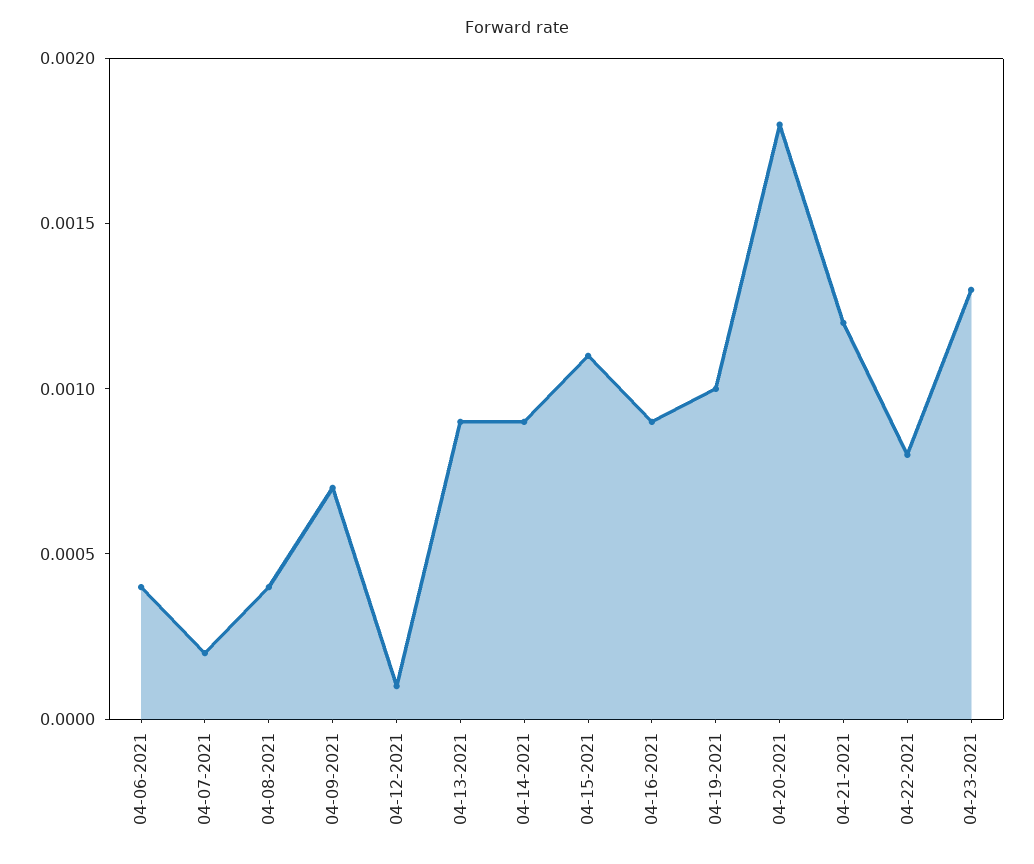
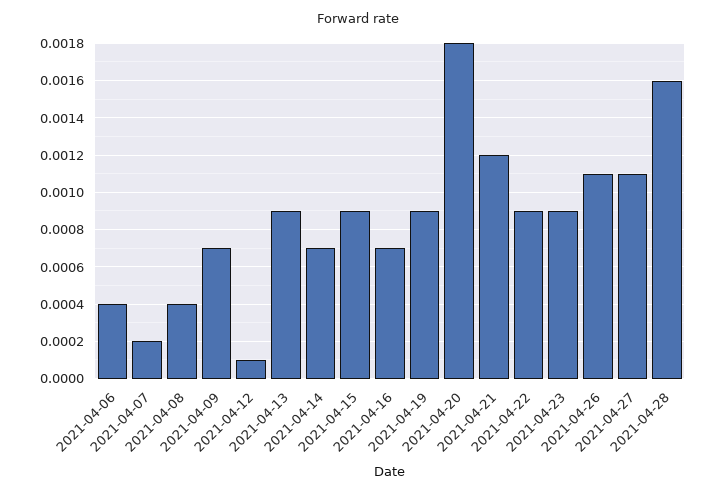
04-14-2021: 0.0009 -> 0.0007
04-15-2021: 0.0011 -> 0.0009
04-16-2021: 0.0009 -> 0.0007
04-19-2021: 0.001 -> 0.0009
04-22-2021: 0.0008 -> 0.0009
04-23-2021: 0.0013 -> 0.0009
2021-04-26: none -> 0.0011
2021-04-27: none -> 0.0011
2021-04-28: none -> 0.0016

